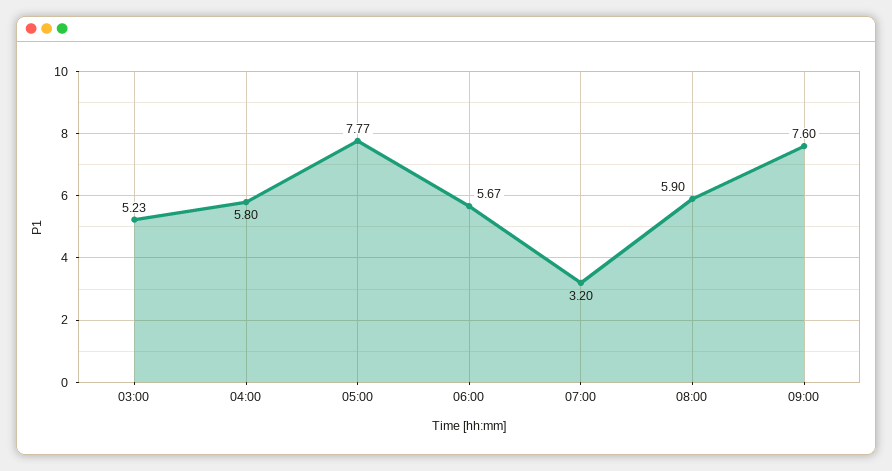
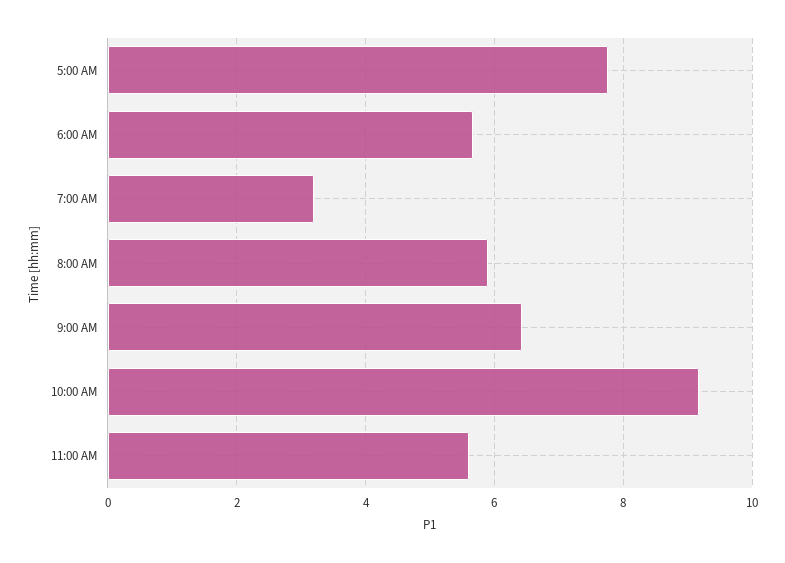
03:00: 5.23 -> none
04:00: 5.8 -> none
09:00: 7.6 -> 6.4
10:00 AM: none -> 9.2
11:00 AM: none -> 5.6

